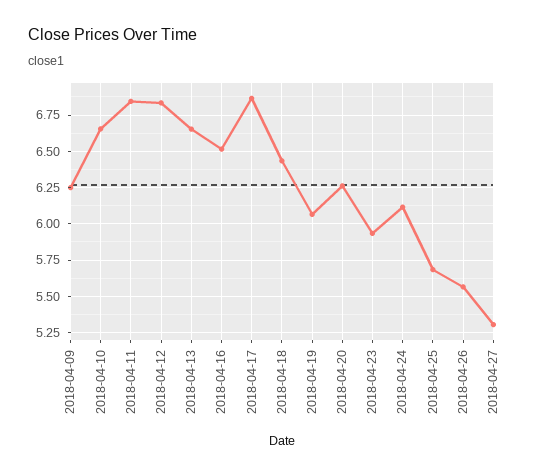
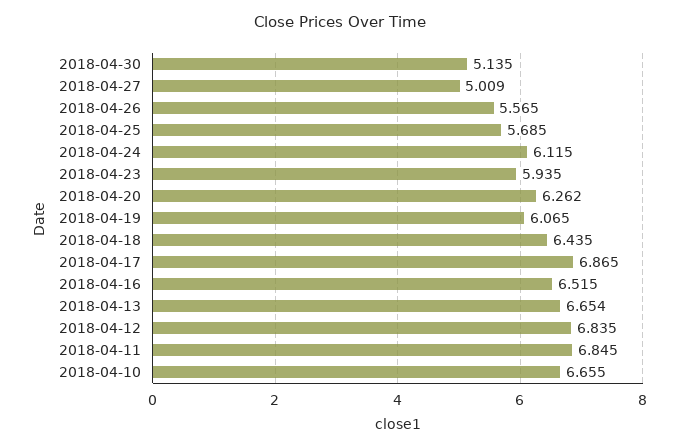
2018-04-09: 6.25 -> none
2018-04-27: 5.3 -> 5.009
2018-04-30: none -> 5.135

